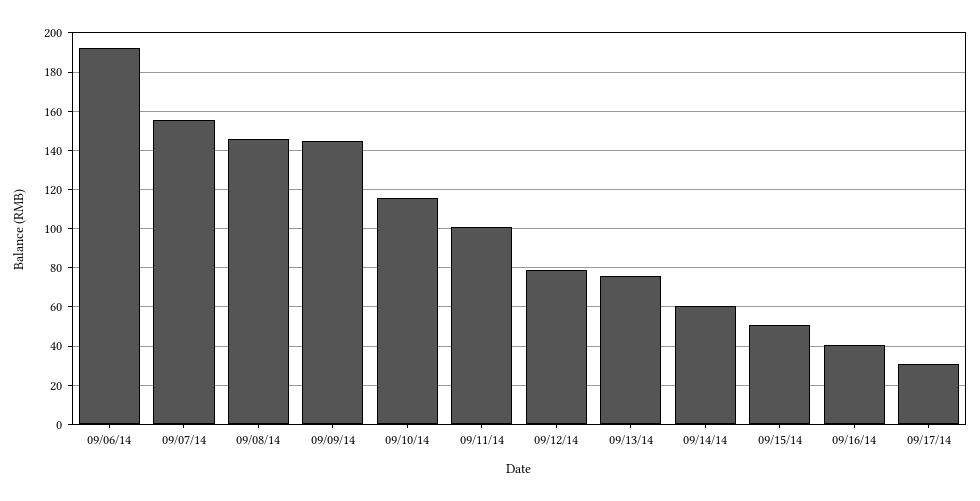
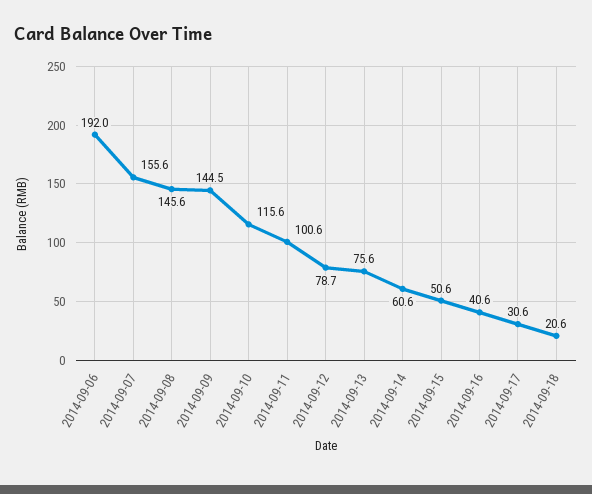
2014-09-18: none -> 20.6

